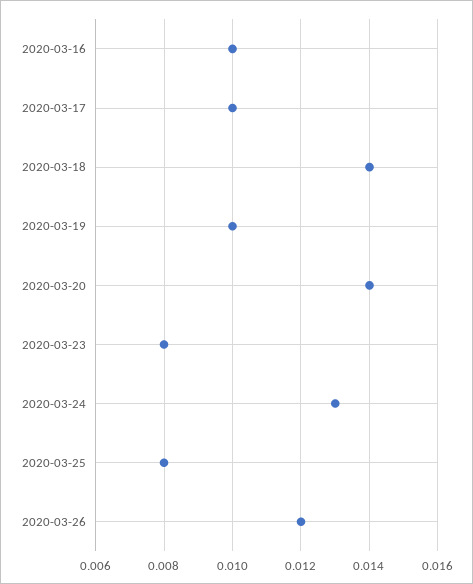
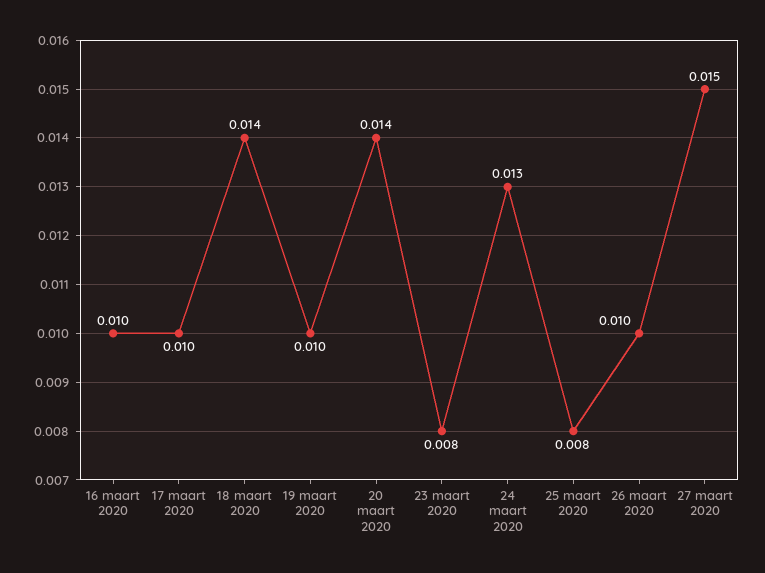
2020-03-26: 0.012 -> 0.01
27 maart 2020: none -> 0.015

